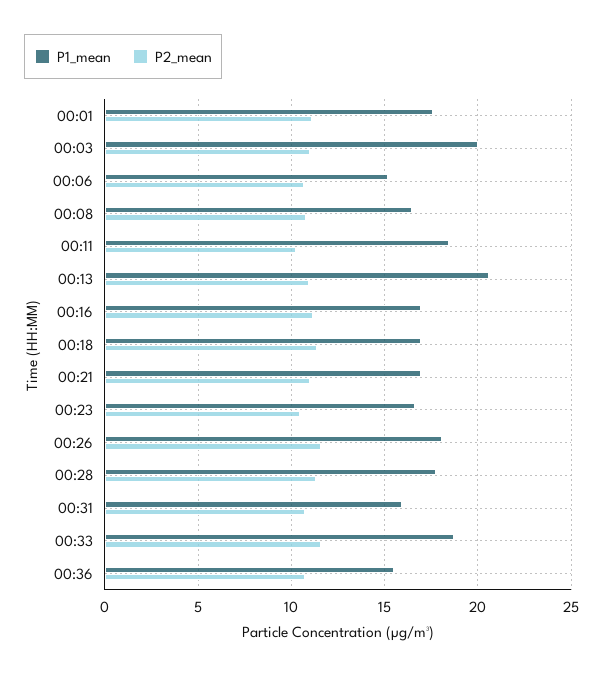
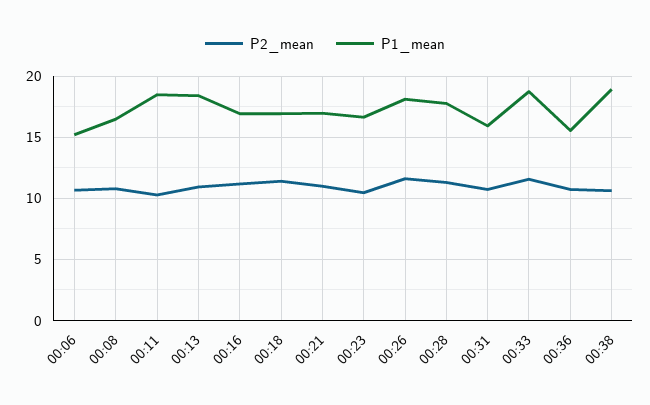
P1_mean, 00:01: 17.5 -> none
P2_mean, 00:01: 11 -> none
P1_mean, 00:03: 20 -> none
P2_mean, 00:03: 11 -> none
P1_mean, 00:13: 20.5 -> 18.5
P2_mean, 00:38: none -> 10.5
P1_mean, 00:38: none -> 19

